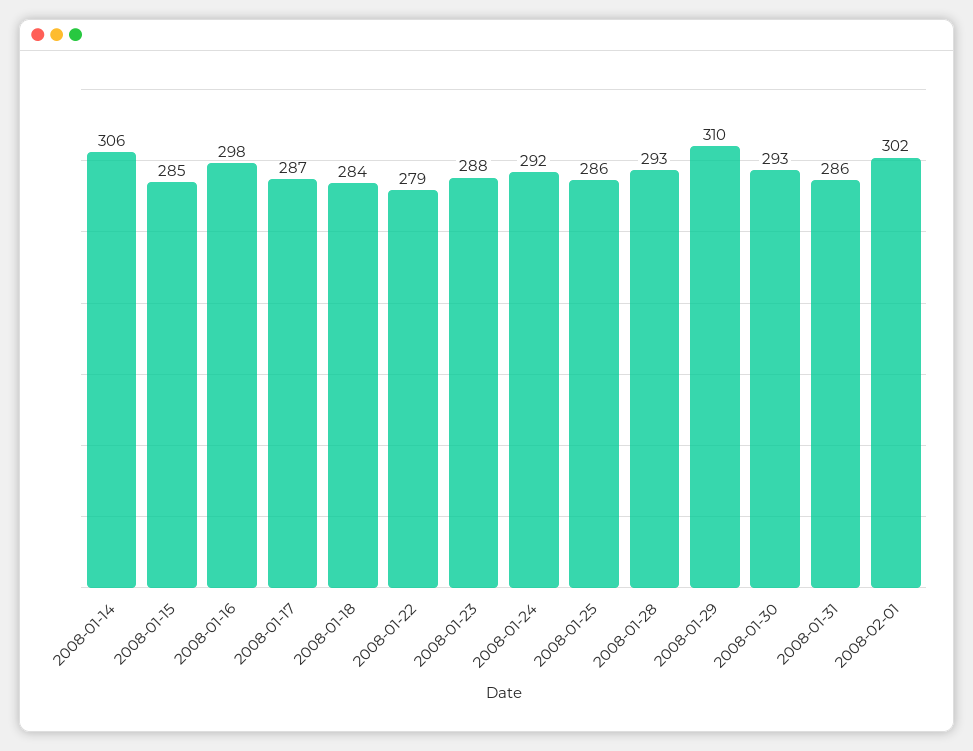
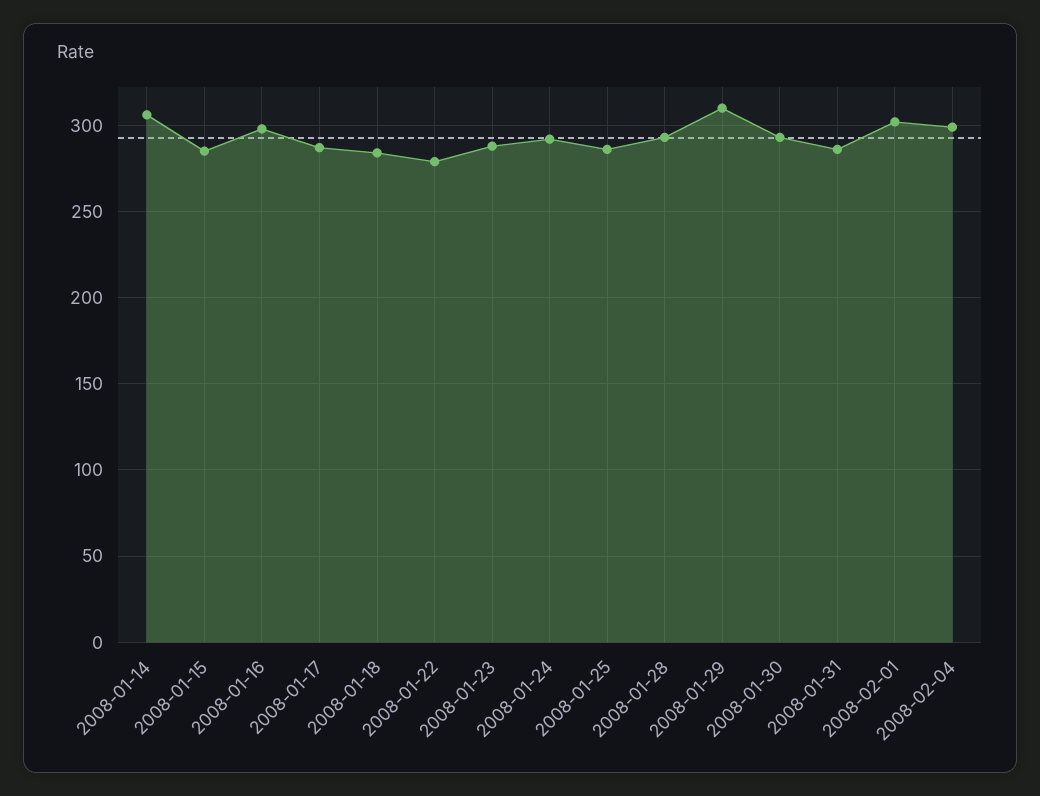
2008-02-04: none -> 300

